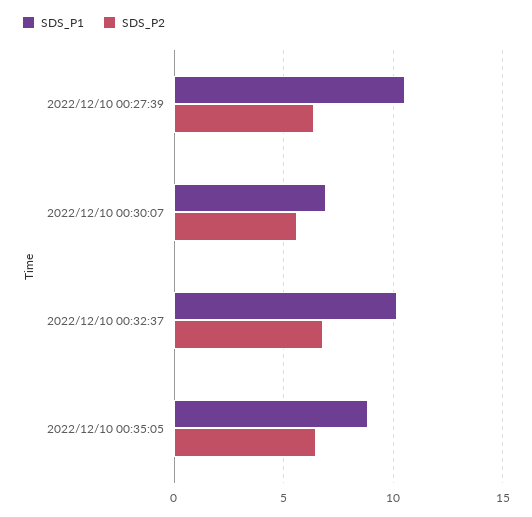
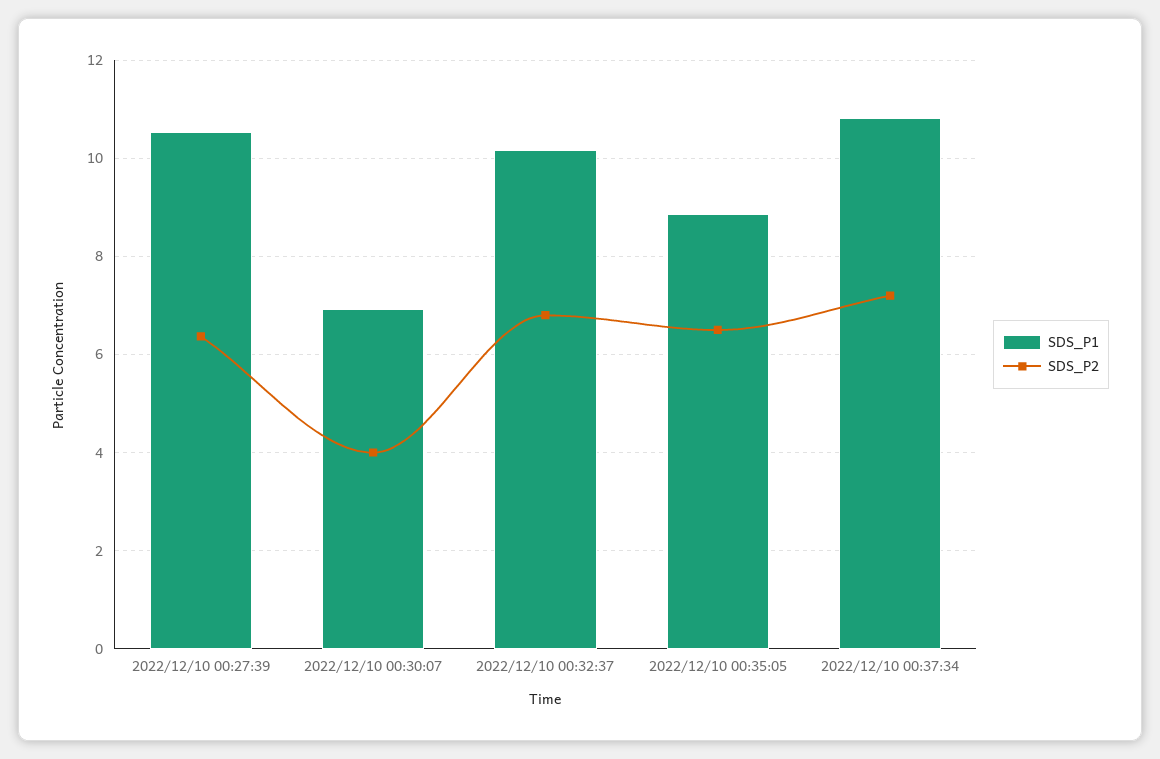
SDS_P2, 2022/12/10 00:30:07: 5.5 -> 4
SDS_P1, 2022/12/10 00:37:34: none -> 10.8
SDS_P2, 2022/12/10 00:37:34: none -> 7.2

